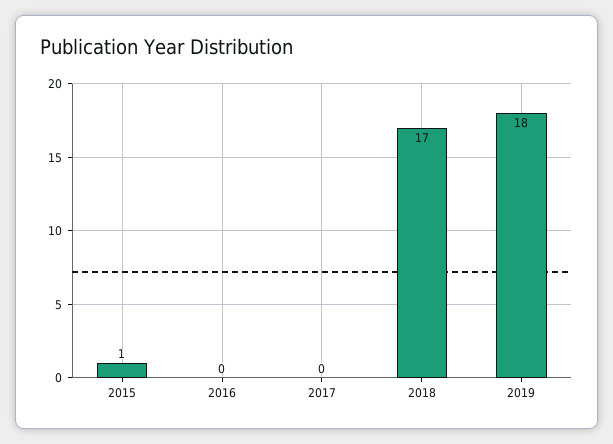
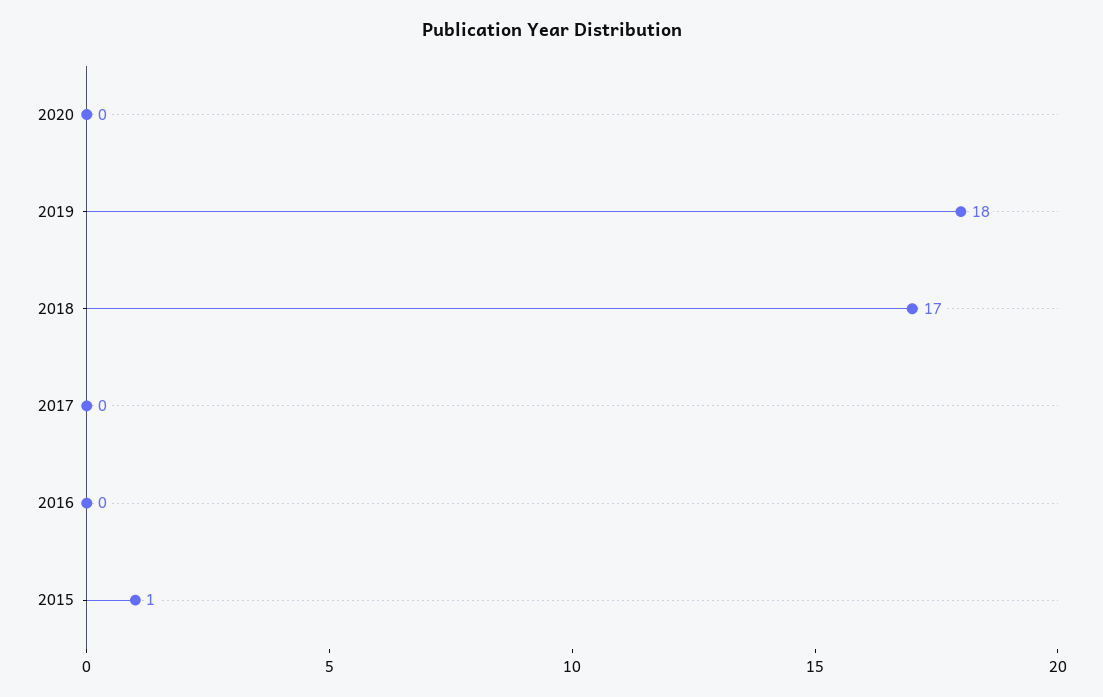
2020: none -> 0

